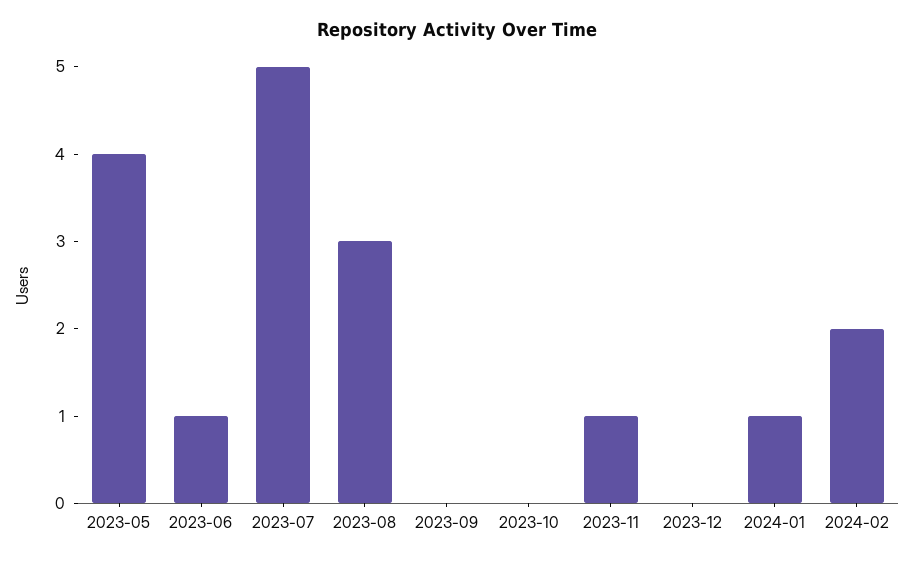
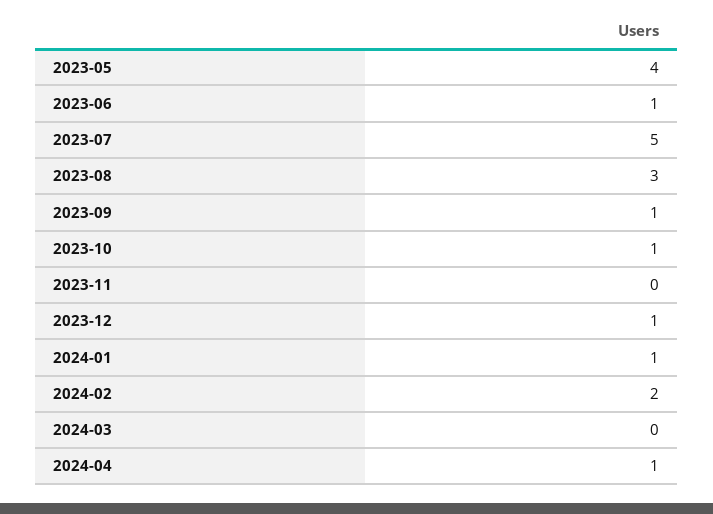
2023-09: 0 -> 1
2023-10: 0 -> 1
2023-11: 1 -> 0
2023-12: 0 -> 1
2024-03: none -> 0
2024-04: none -> 1

